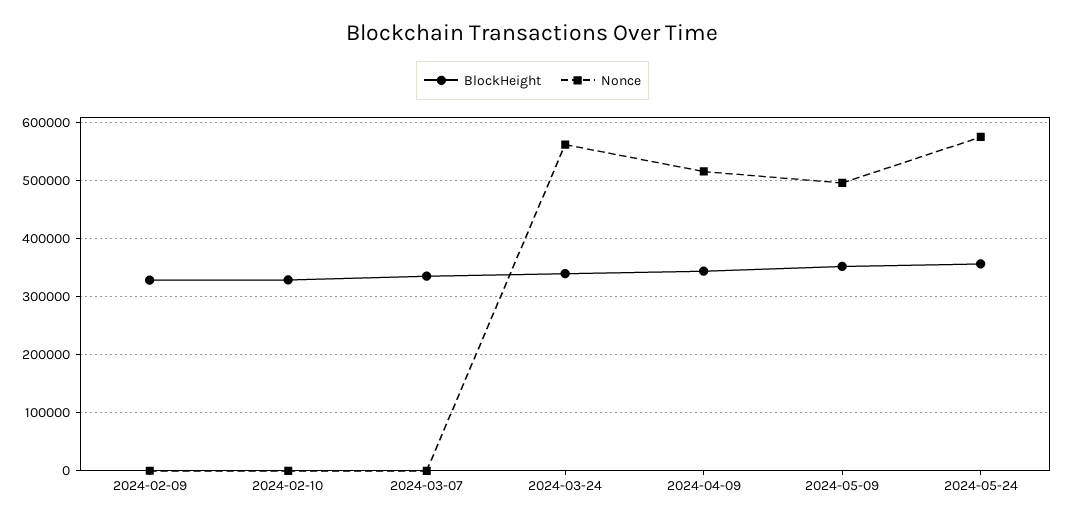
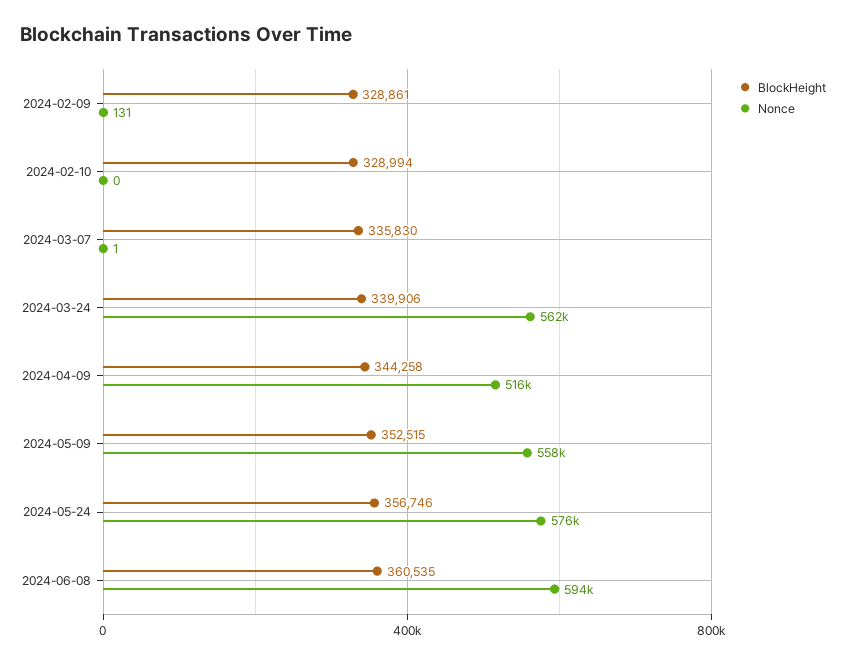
Nonce, 2024-05-09: 500000 -> 558000
BlockHeight, 2024-06-08: none -> 360535
Nonce, 2024-06-08: none -> 594000

